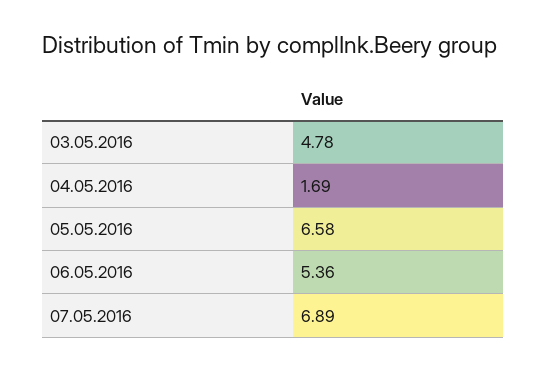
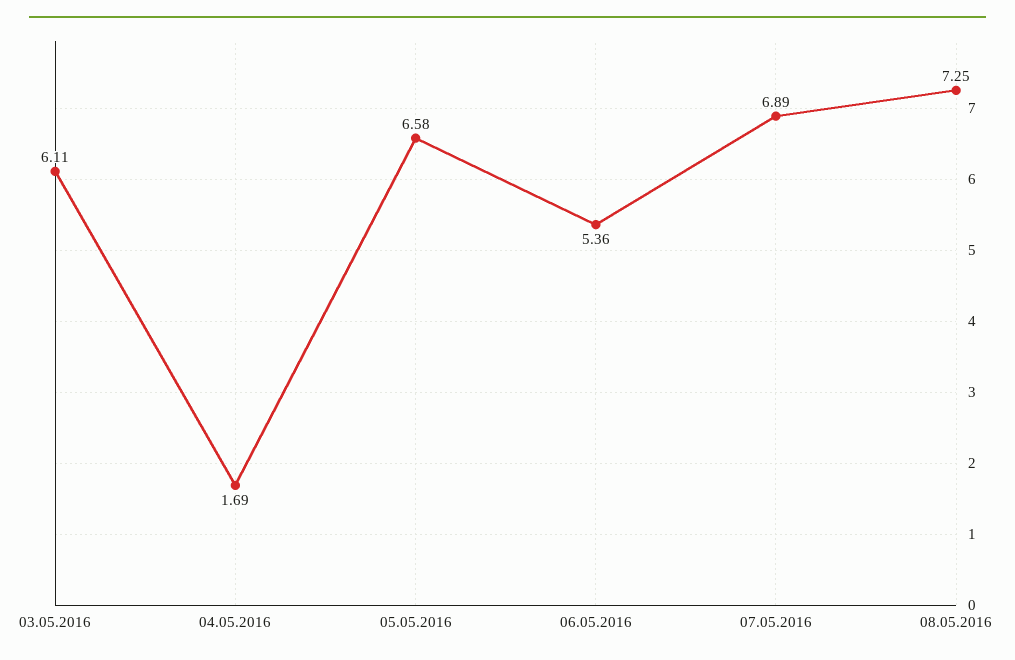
03.05.2016: 4.78 -> 6.11
08.05.2016: none -> 7.25

